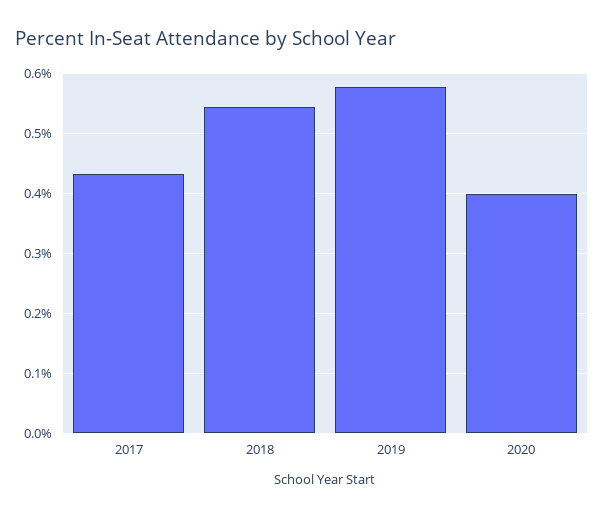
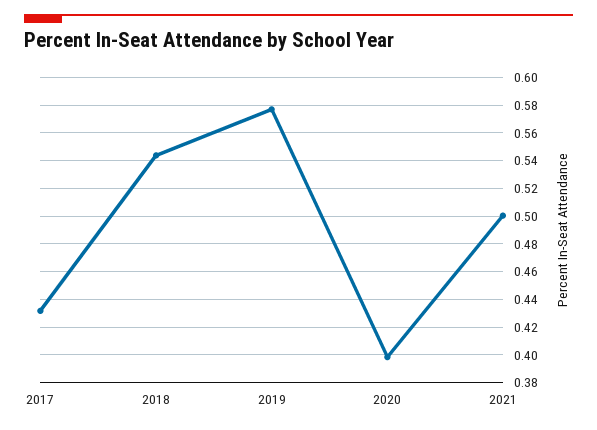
2021: none -> 0.5

